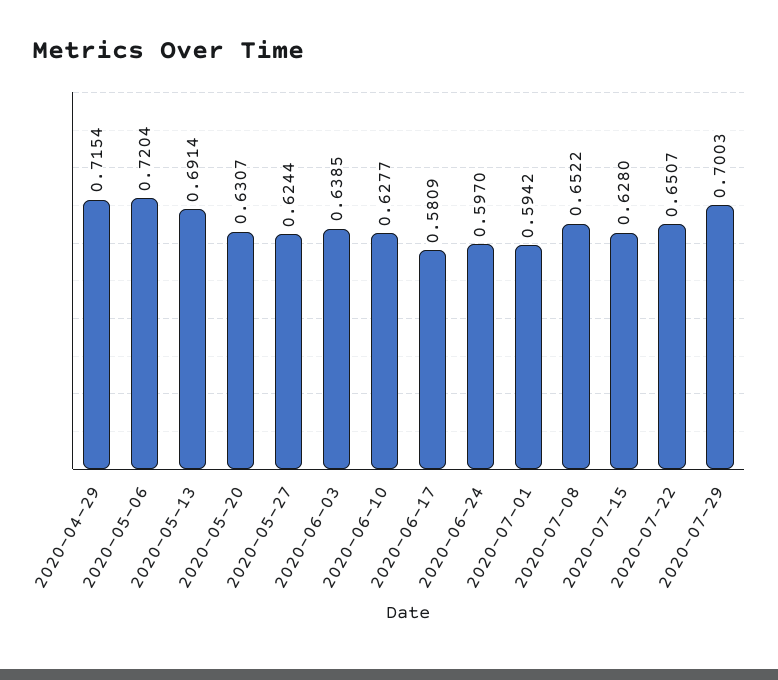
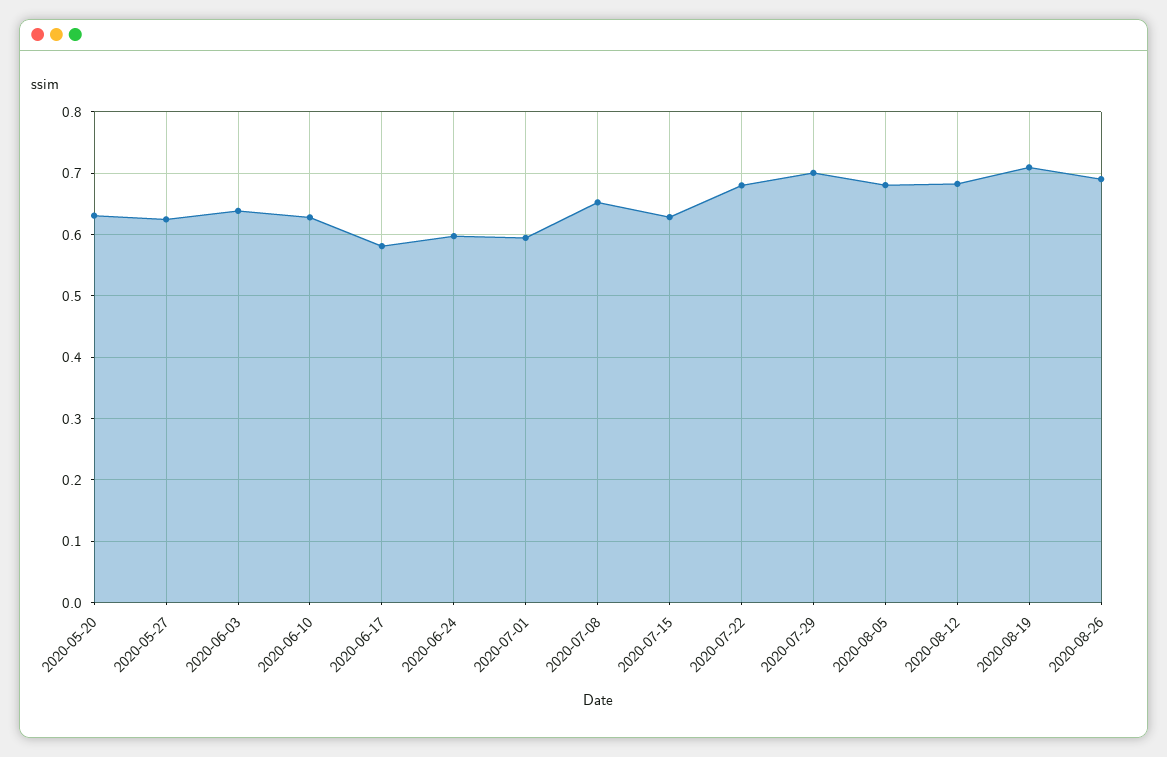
2020-04-29: 0.7154 -> none
2020-05-06: 0.7204 -> none
2020-05-13: 0.6914 -> none
2020-07-22: 0.6507 -> 0.68
2020-08-05: none -> 0.68
2020-08-12: none -> 0.68
2020-08-19: none -> 0.71
2020-08-26: none -> 0.69

